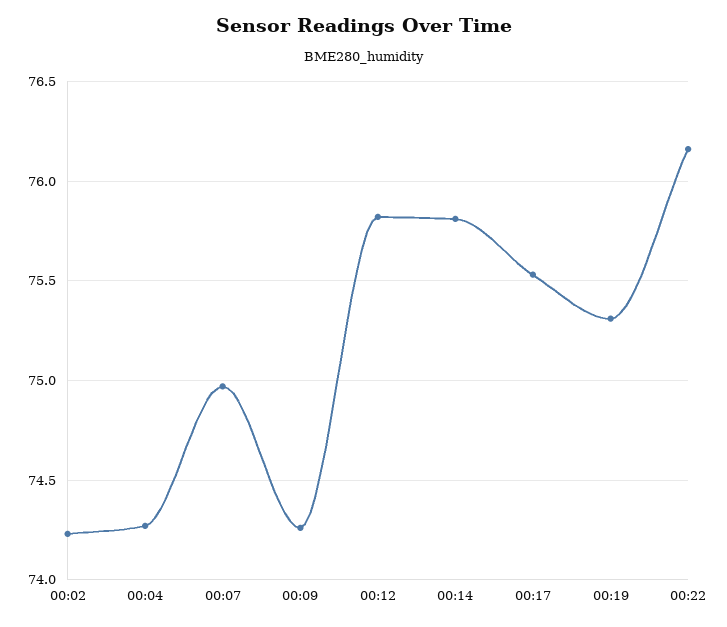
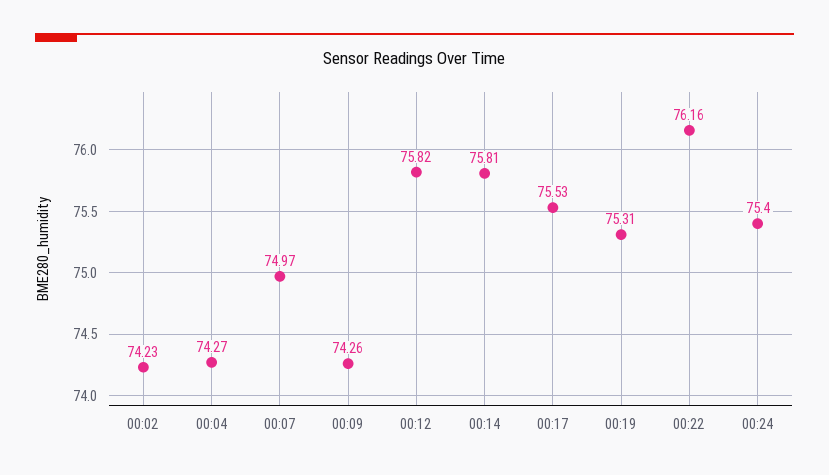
00:24: none -> 75.4

